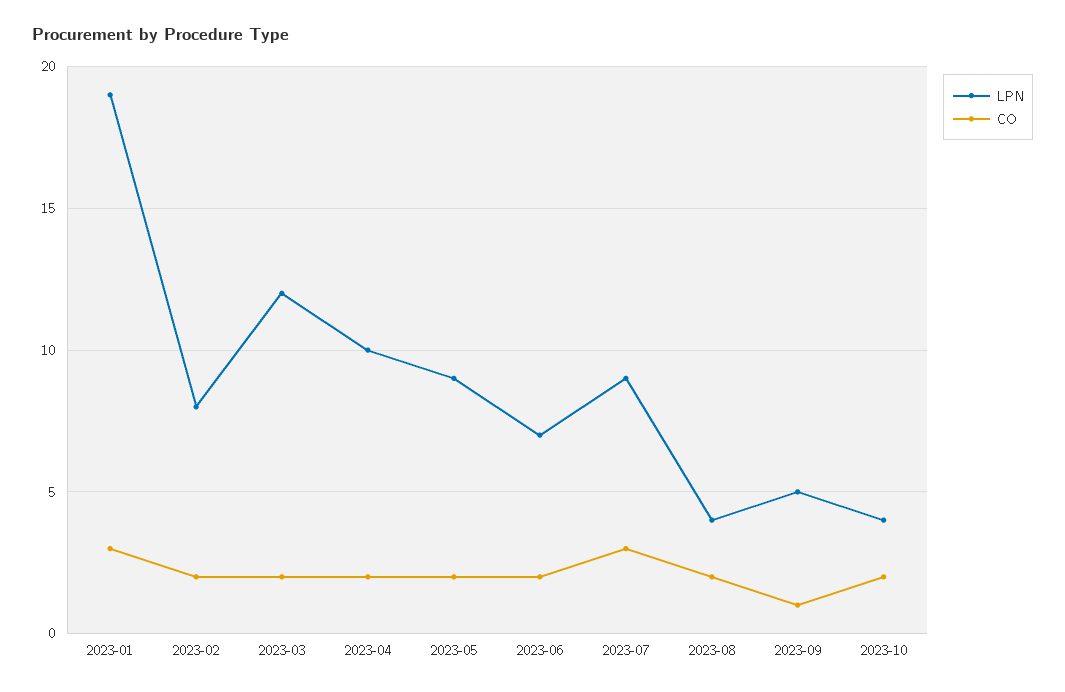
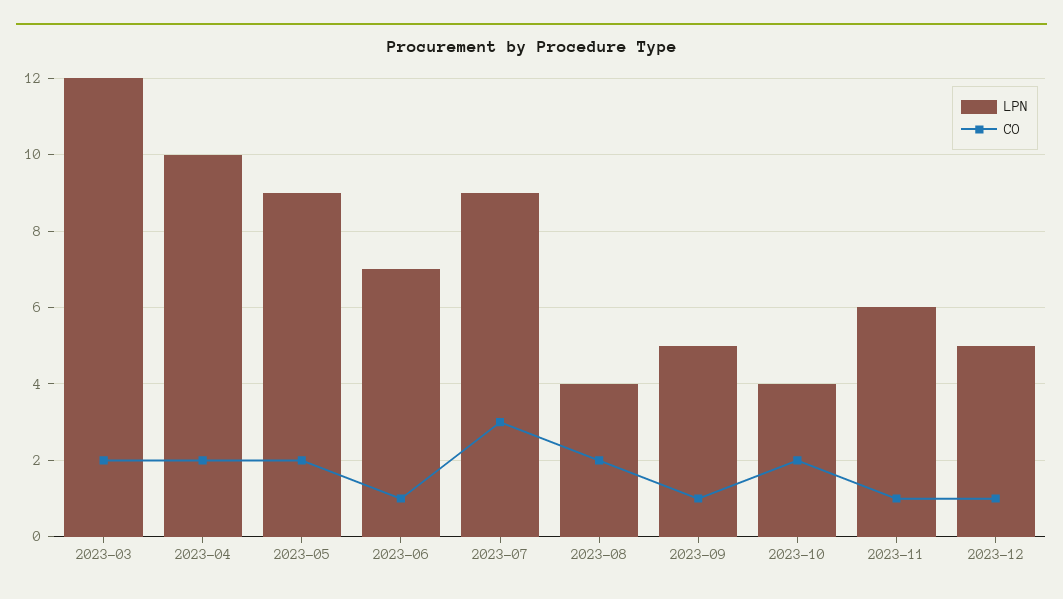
LPN, 2023-01: 19 -> none
CO, 2023-01: 3 -> none
LPN, 2023-02: 8 -> none
CO, 2023-02: 2 -> none
CO, 2023-06: 2 -> 1
LPN, 2023-11: none -> 6
CO, 2023-11: none -> 1
LPN, 2023-12: none -> 5
CO, 2023-12: none -> 1

